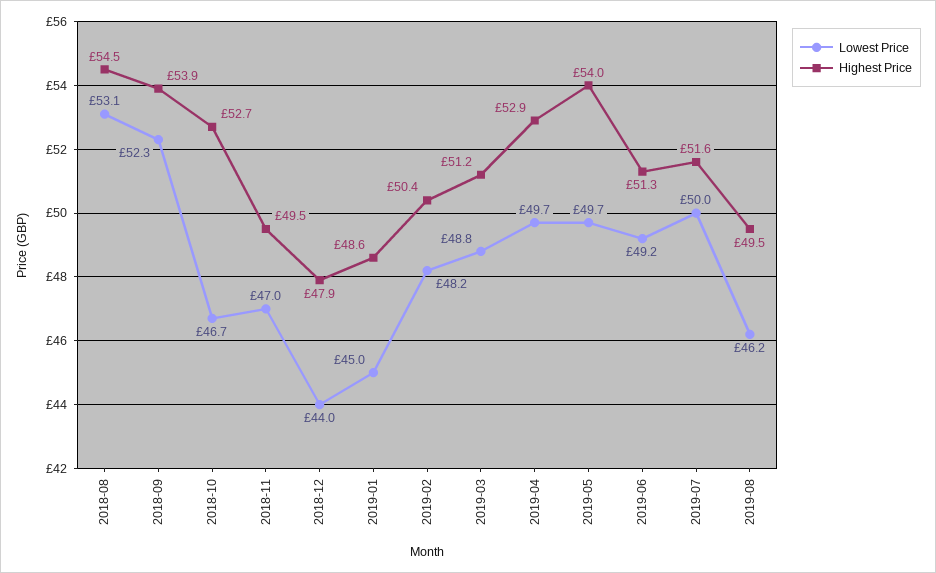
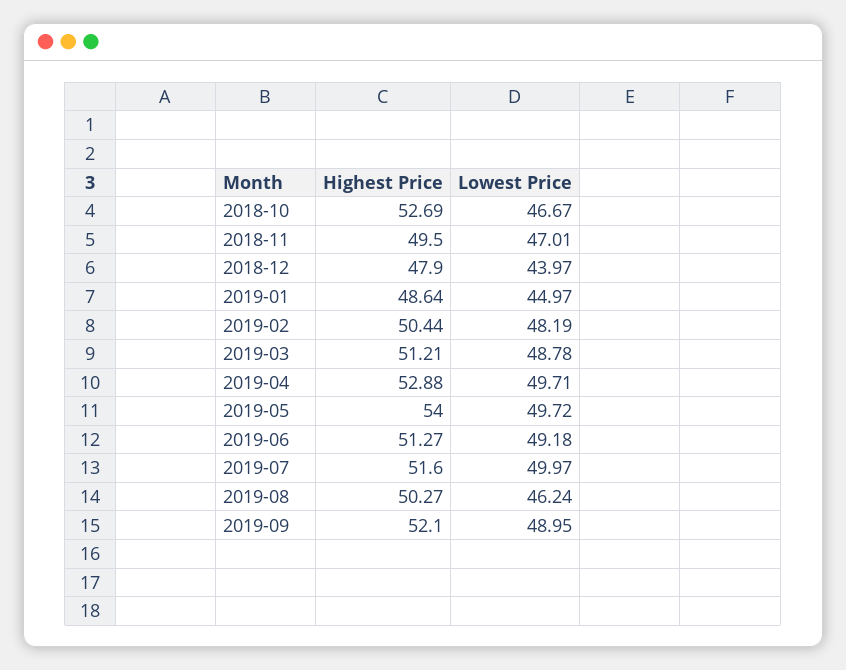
Lowest Price, 2018-08: 53.1 -> none
Highest Price, 2018-08: 54.5 -> none
Lowest Price, 2018-09: 52.3 -> none
Highest Price, 2018-09: 53.9 -> none
Highest Price, 2019-08: 49.5 -> 50.27
Highest Price, 2019-09: none -> 52.1
Lowest Price, 2019-09: none -> 48.95

